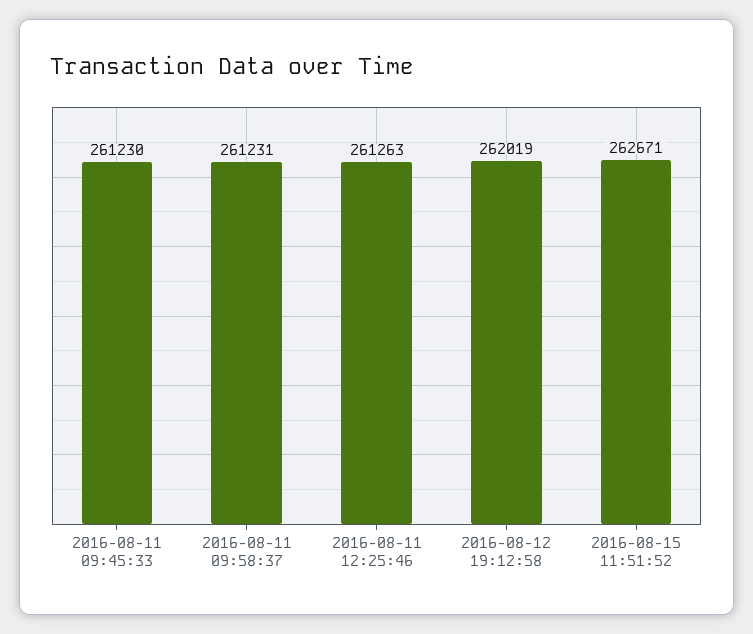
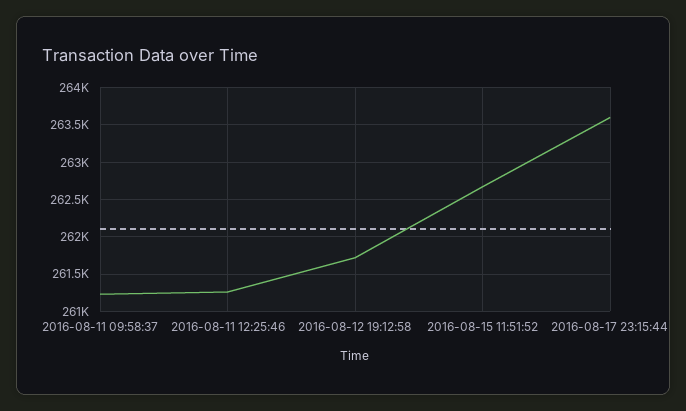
2016-08-11 09:45:33: 261230 -> none
2016-08-12 19:12:58: 262019 -> 261700
2016-08-17 23:15:44: none -> 263600

